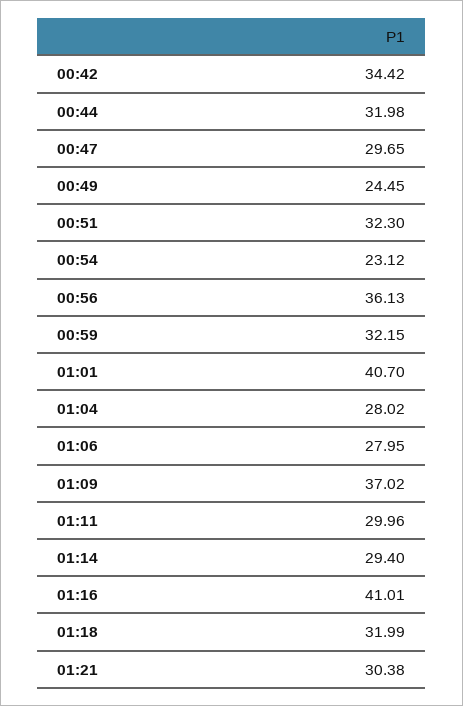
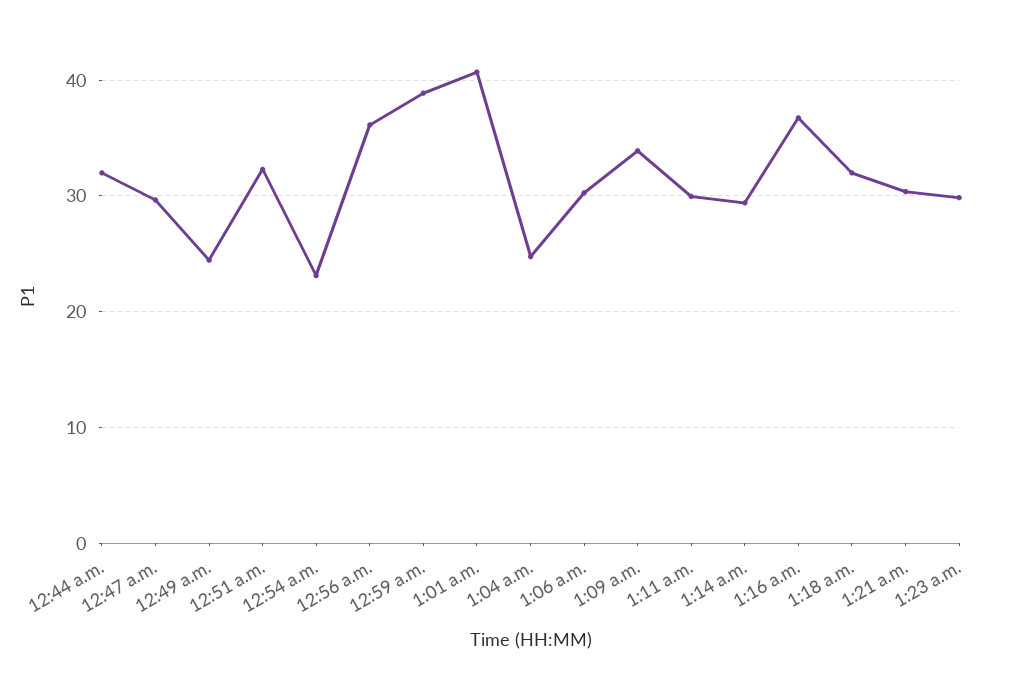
00:42: 34.42 -> none
00:59: 32.15 -> 39
01:04: 28.02 -> 25
01:06: 27.95 -> 30
01:09: 37.02 -> 34
01:16: 41.01 -> 37
1:23 a.m.: none -> 30

